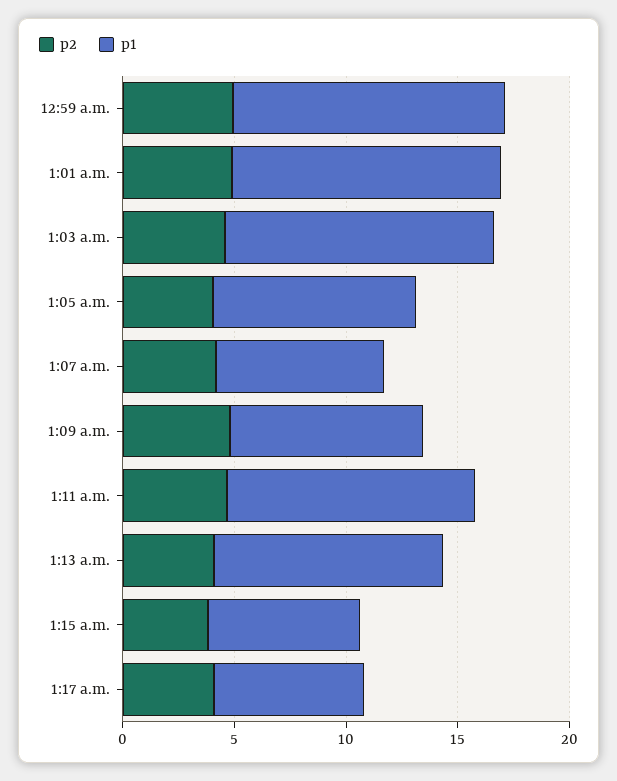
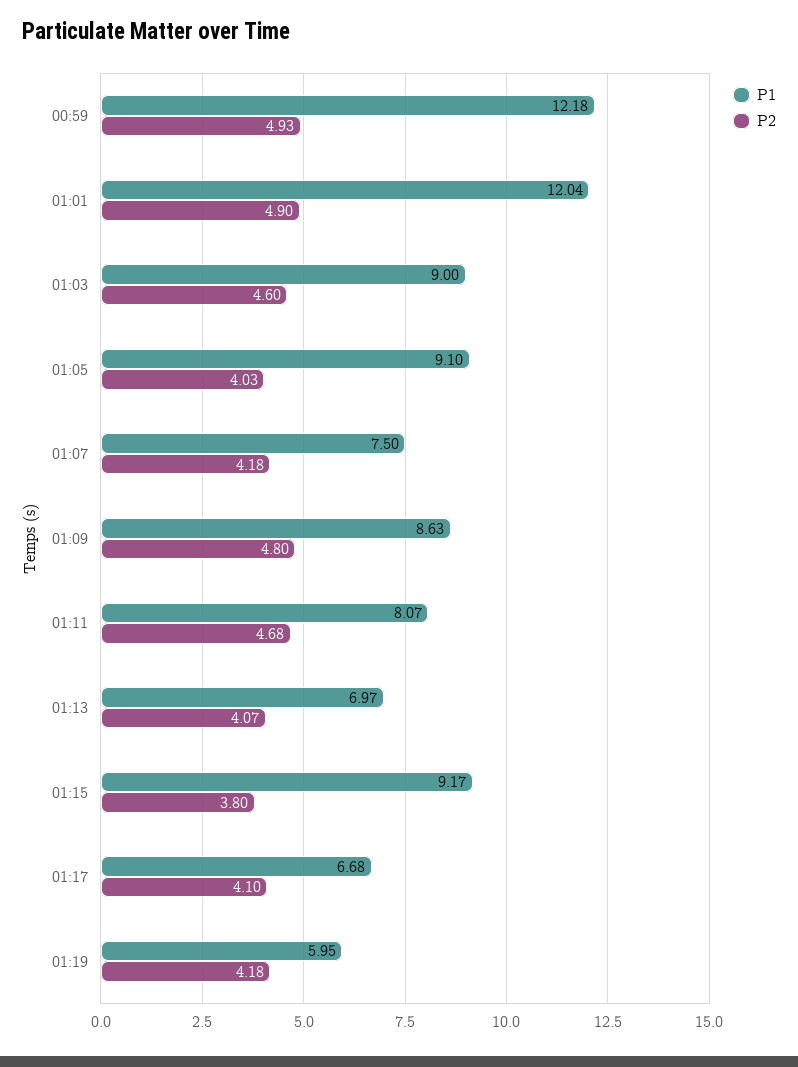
p1, 1:03 a.m.: 12 -> 9
p1, 1:11 a.m.: 11 -> 8.07
p1, 1:13 a.m.: 10 -> 6.97
p1, 1:15 a.m.: 7 -> 9.17
p1, 01:19: none -> 5.95
p2, 01:19: none -> 4.18

